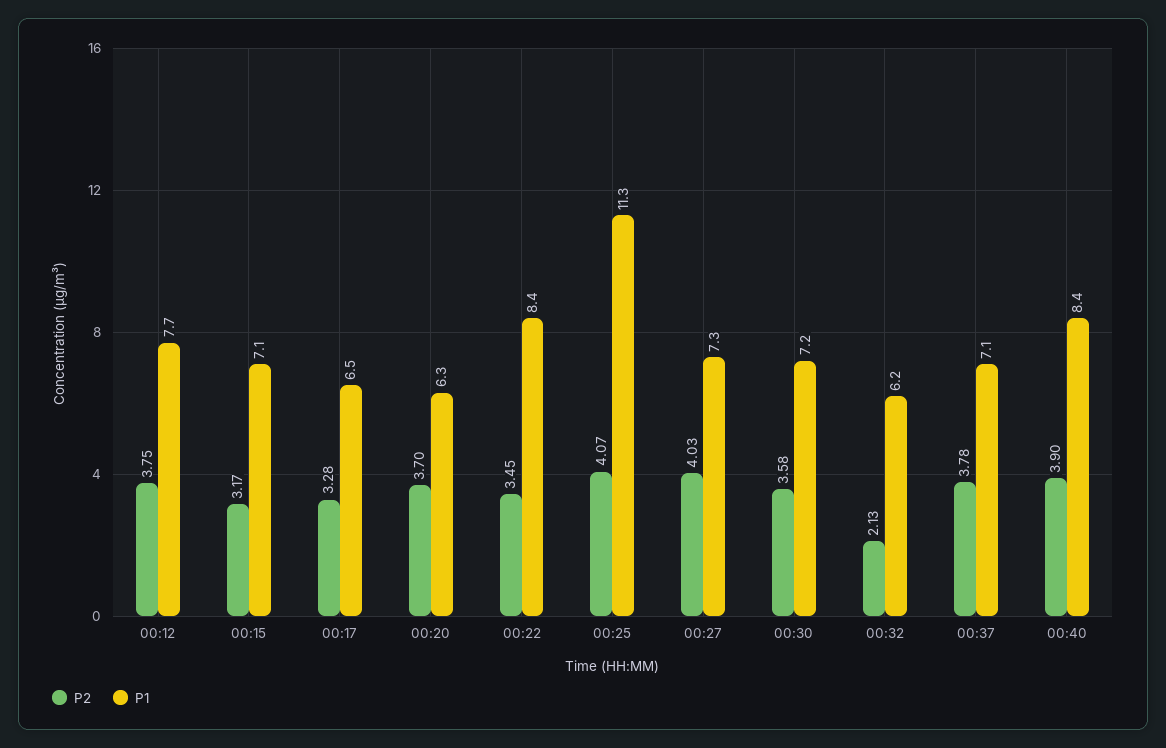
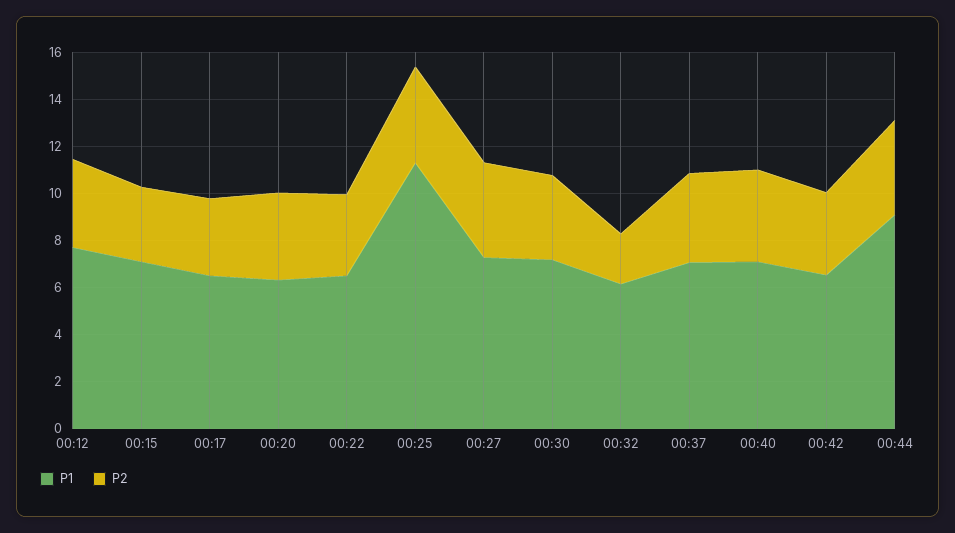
P1, 00:22: 8.4 -> 6.5
P1, 00:40: 8.4 -> 7
P1, 00:42: none -> 6.5
P2, 00:42: none -> 3.5
P1, 00:44: none -> 9
P2, 00:44: none -> 4

